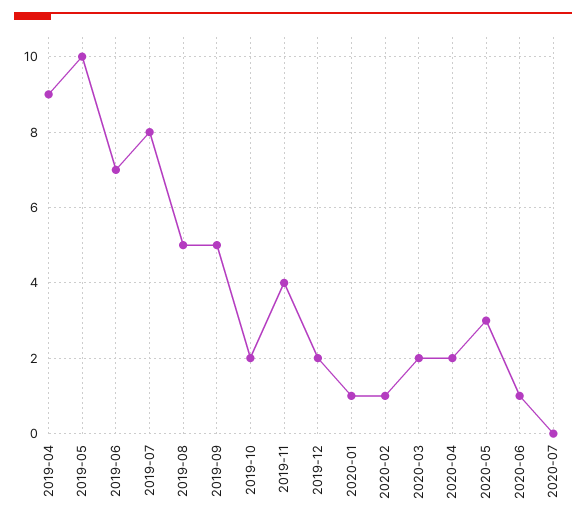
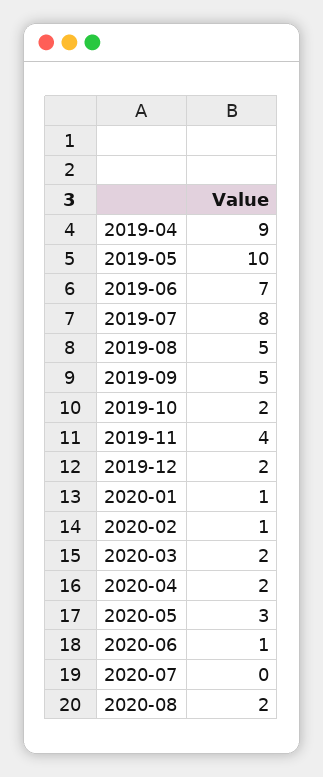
2020-08: none -> 2

